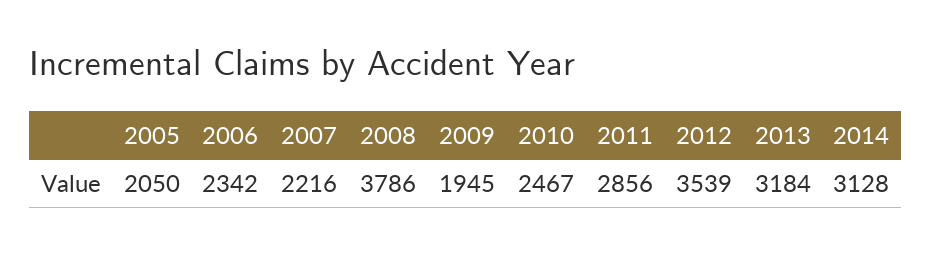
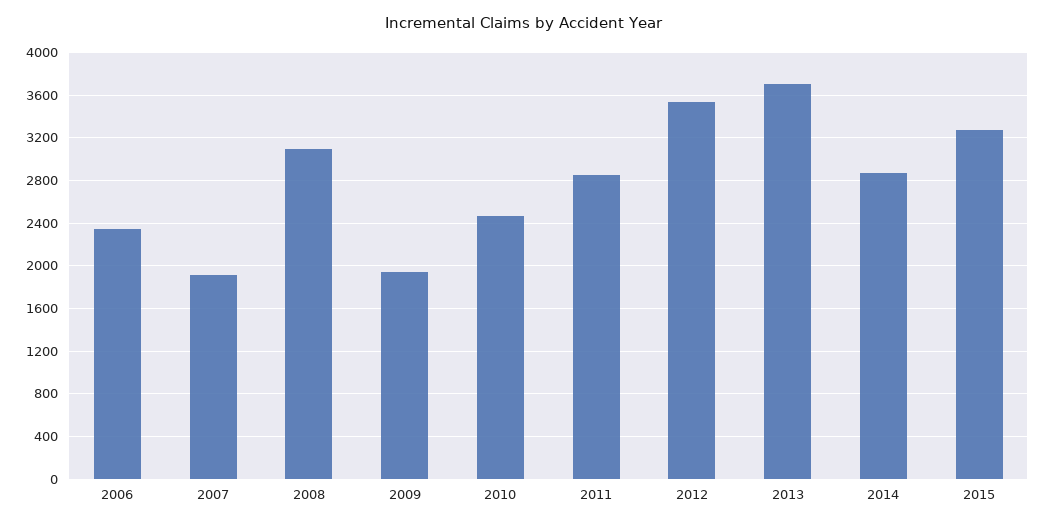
2005: 2050 -> none
2007: 2216 -> 1900
2008: 3786 -> 3100
2013: 3184 -> 3700
2014: 3128 -> 2900
2015: none -> 3300

